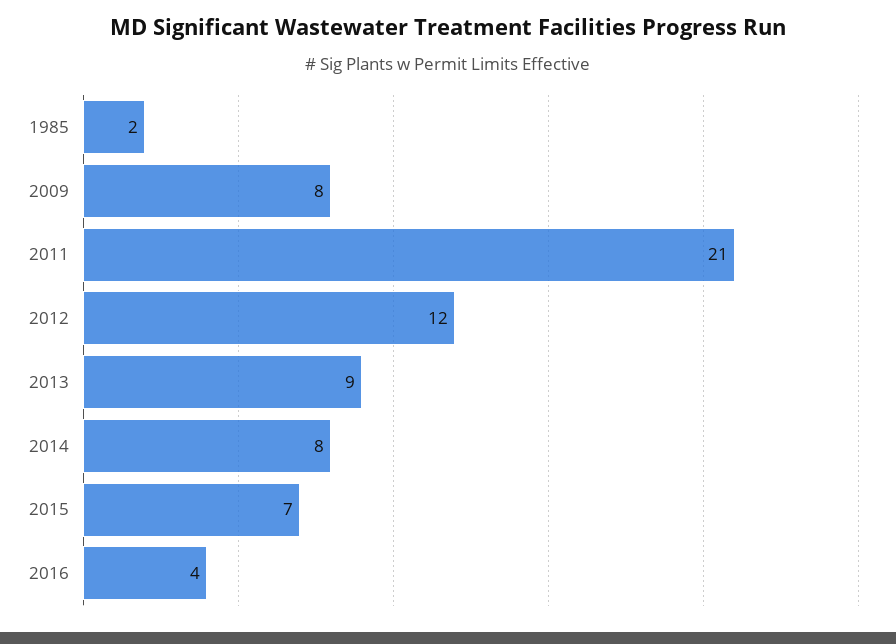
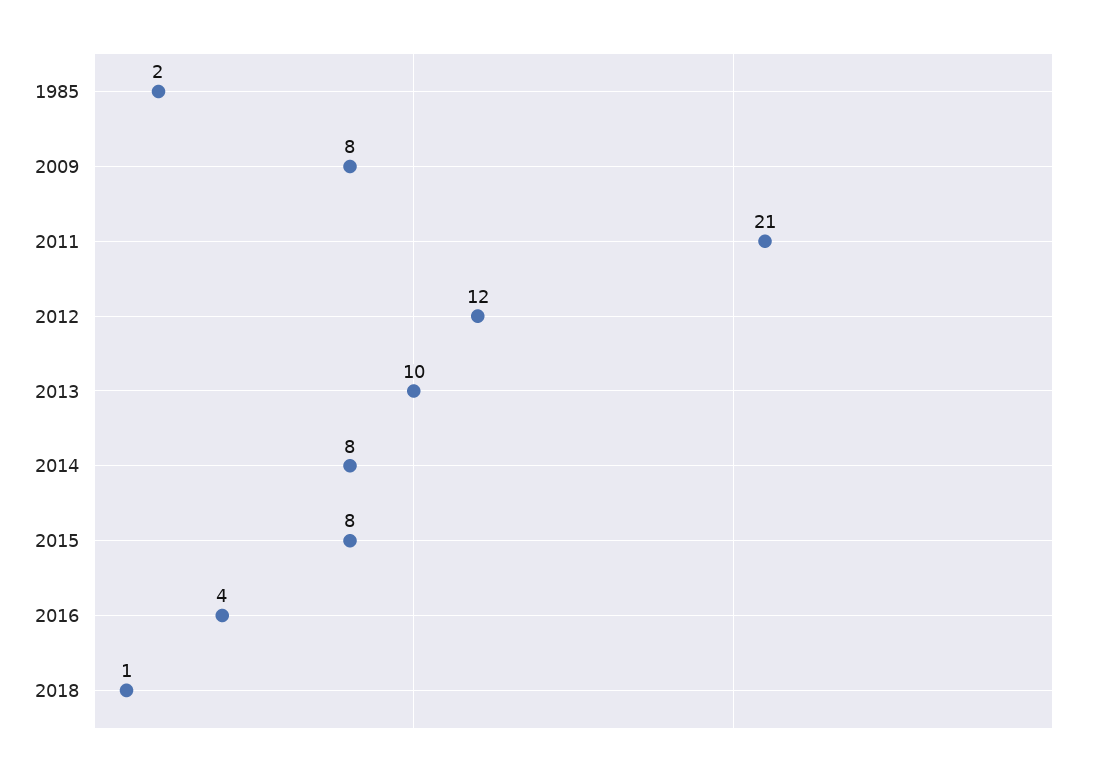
2013: 9 -> 10
2015: 7 -> 8
2018: none -> 1

